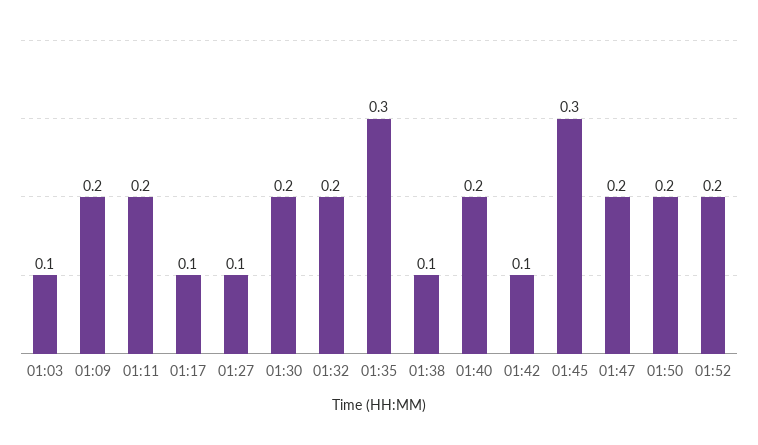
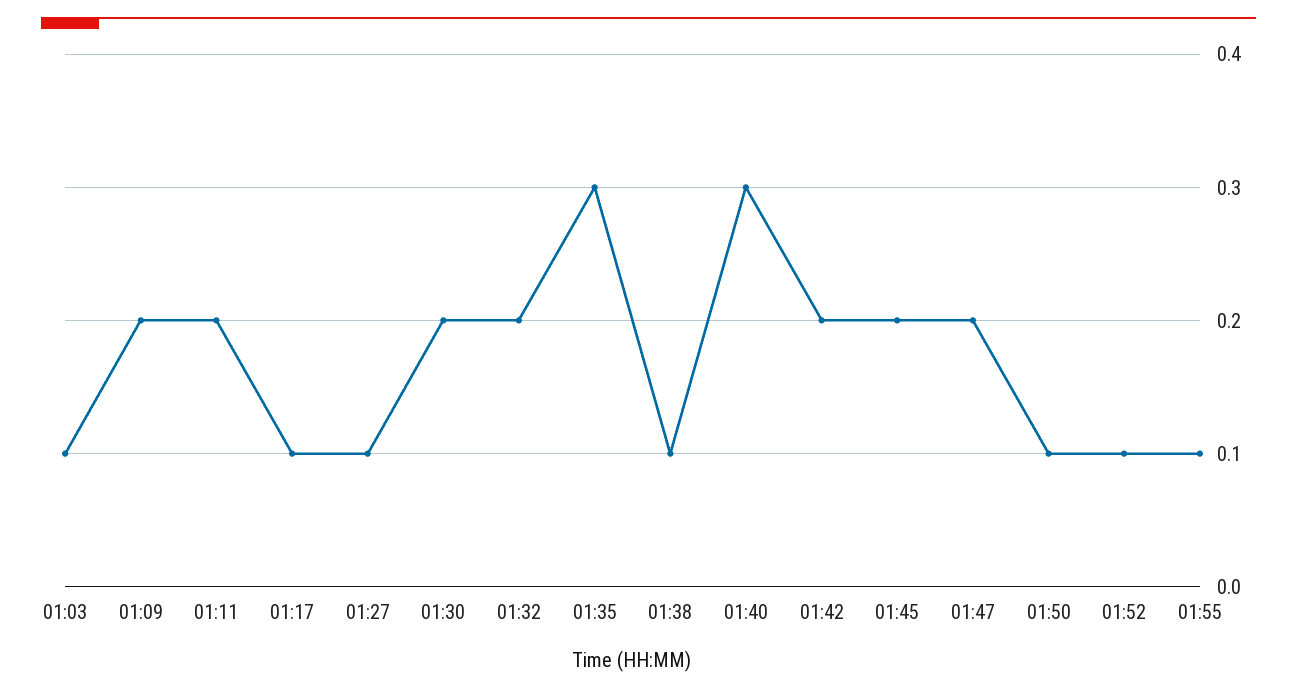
01:40: 0.2 -> 0.3
01:42: 0.1 -> 0.2
01:45: 0.3 -> 0.2
01:50: 0.2 -> 0.1
01:52: 0.2 -> 0.1
01:55: none -> 0.1

